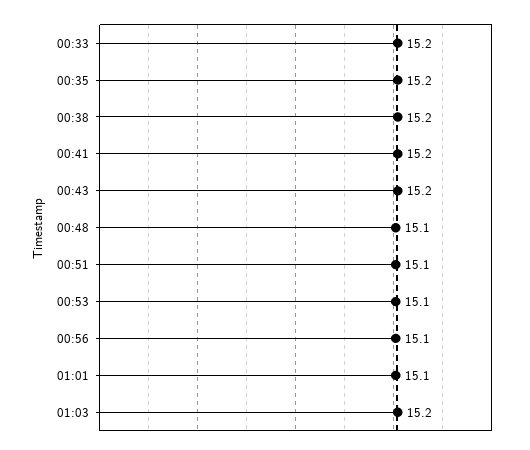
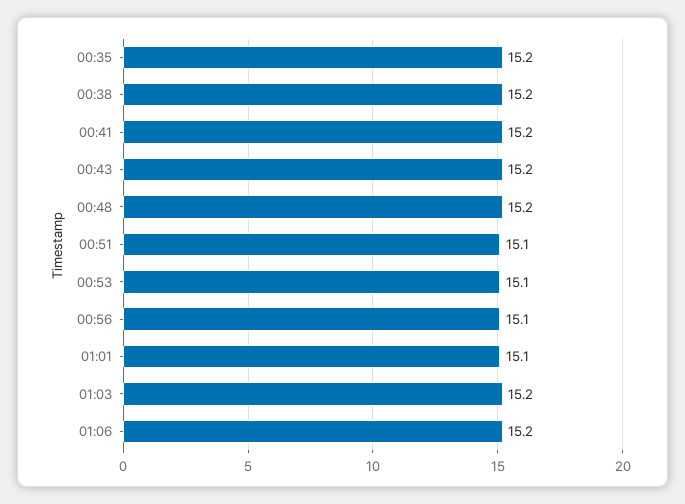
00:33: 15.2 -> none
00:48: 15.1 -> 15.2
01:06: none -> 15.2

